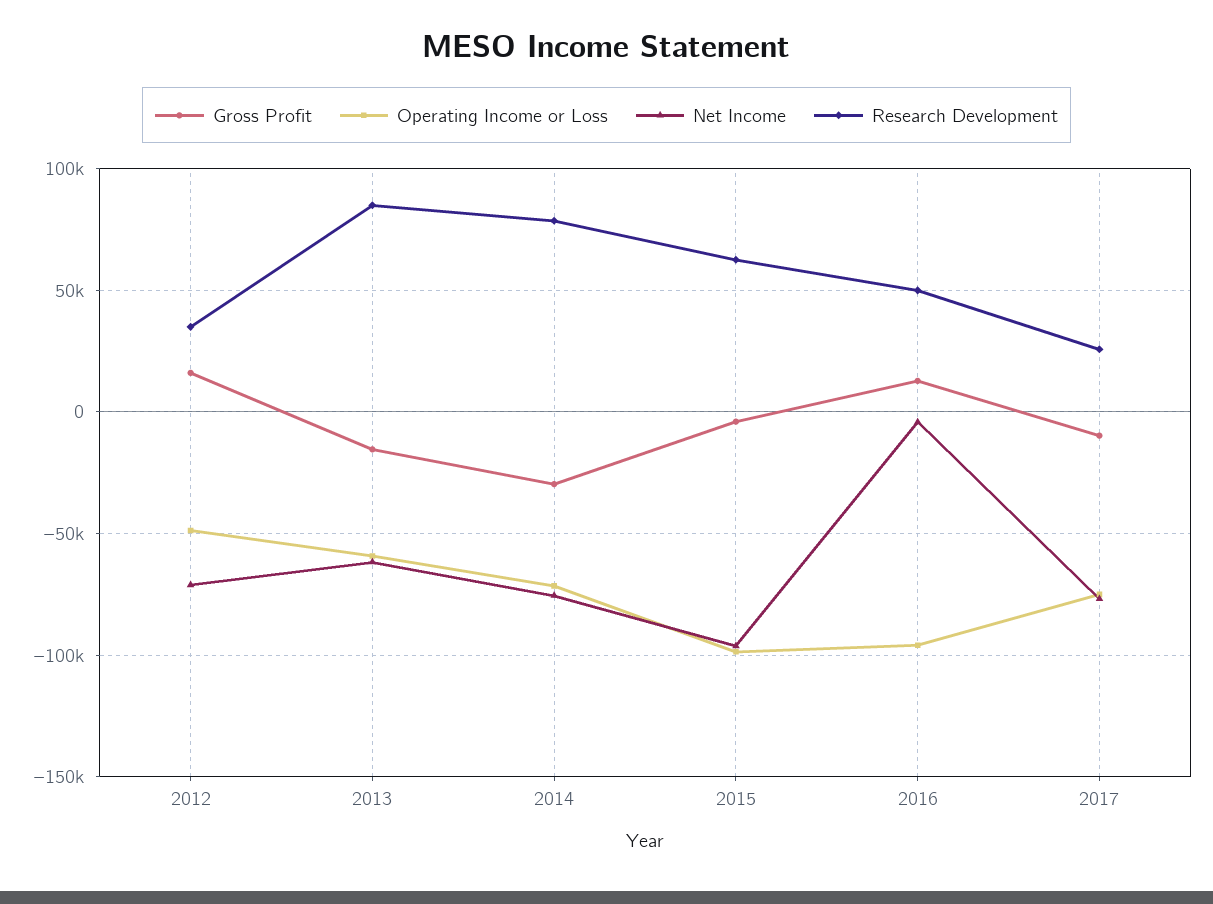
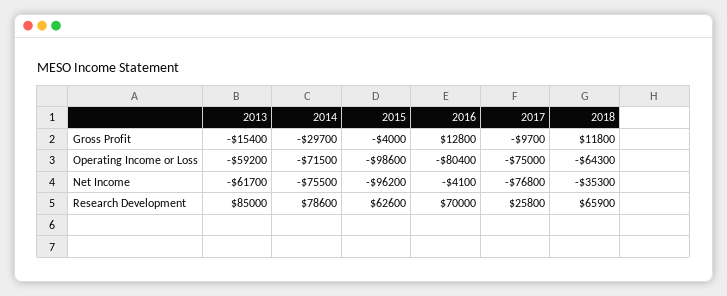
Gross Profit, 2012: 15000 -> none
Operating Income or Loss, 2012: -50000 -> none
Net Income, 2012: -70000 -> none
Research Development, 2012: 35000 -> none
Operating Income or Loss, 2016: -95000 -> -80400
Research Development, 2016: 50000 -> 70000
Gross Profit, 2018: none -> 11800
Operating Income or Loss, 2018: none -> -64300
Net Income, 2018: none -> -35300
Research Development, 2018: none -> 65900

